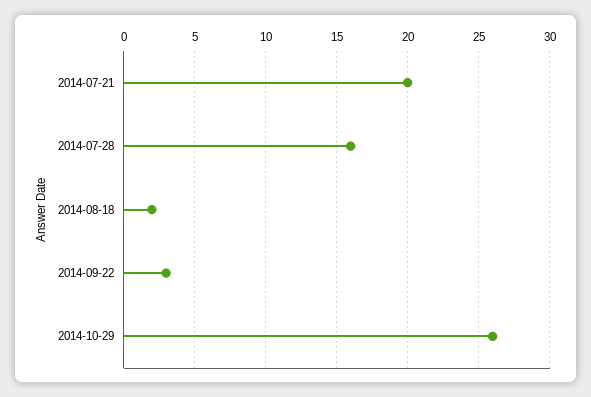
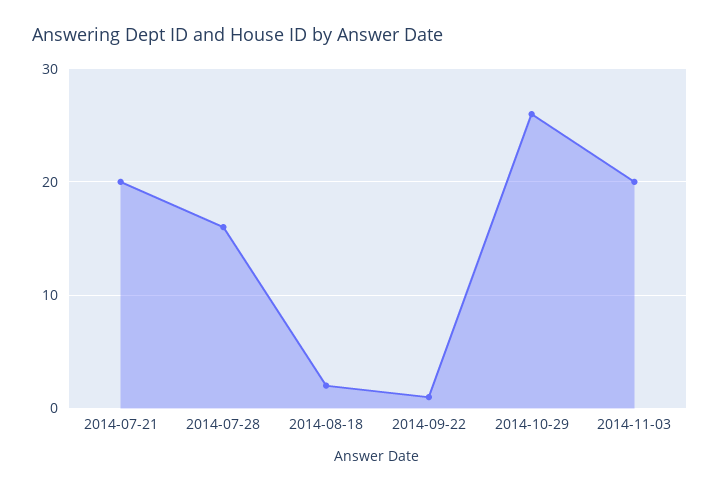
2014-09-22: 3 -> 1
2014-11-03: none -> 20

